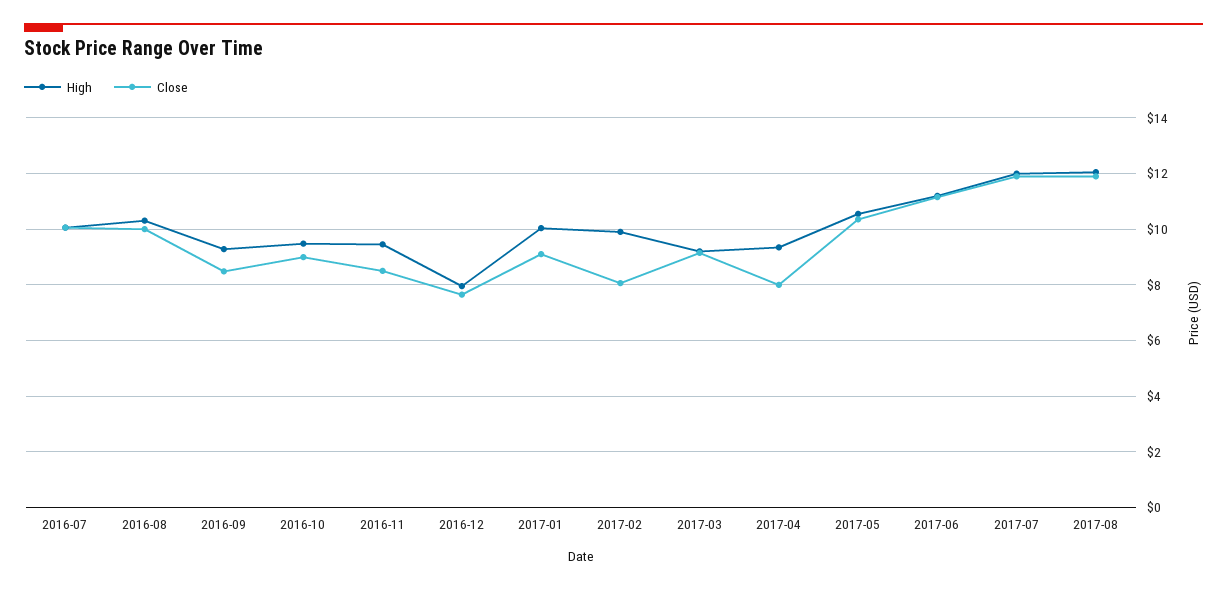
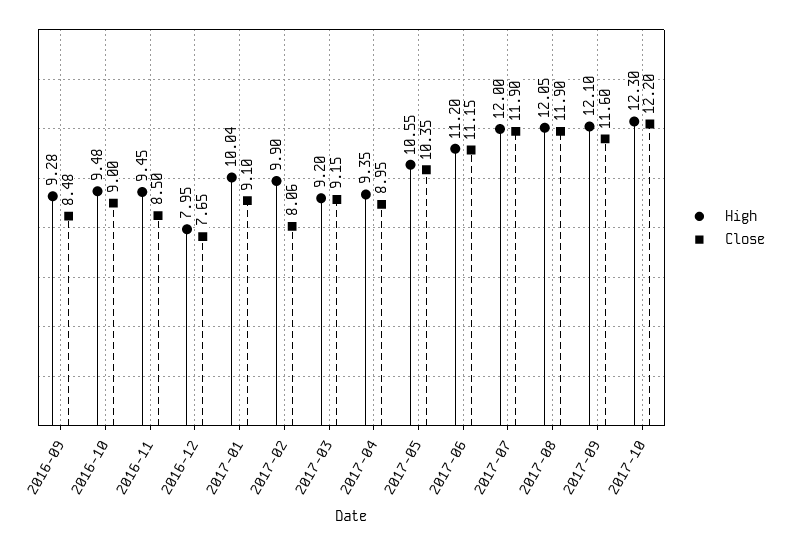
High, 2016-07: 10 -> none
Close, 2016-07: 10 -> none
High, 2016-08: 10.25 -> none
Close, 2016-08: 10 -> none
Close, 2017-04: 8 -> 8.95
High, 2017-09: none -> 12.1
Close, 2017-09: none -> 11.6
High, 2017-10: none -> 12.3
Close, 2017-10: none -> 12.2

